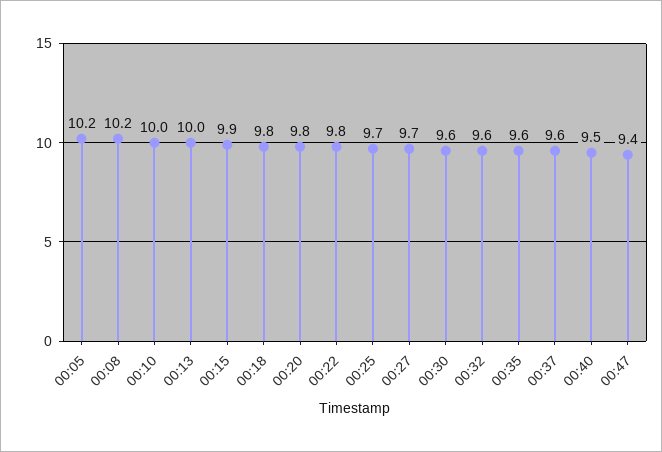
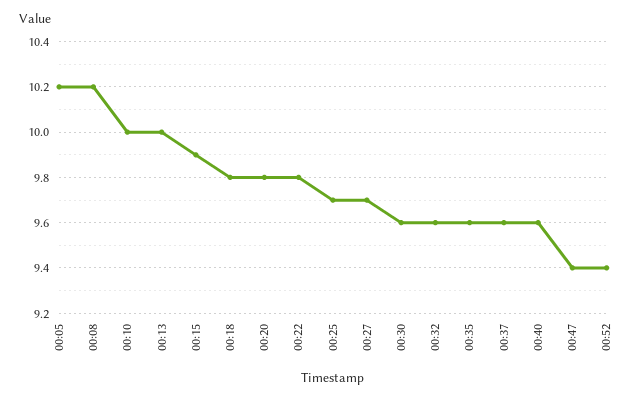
00:40: 9.5 -> 9.6
00:52: none -> 9.4

